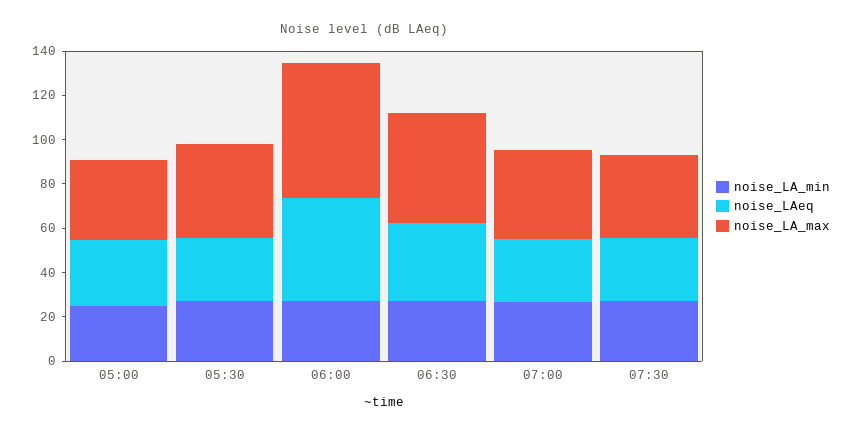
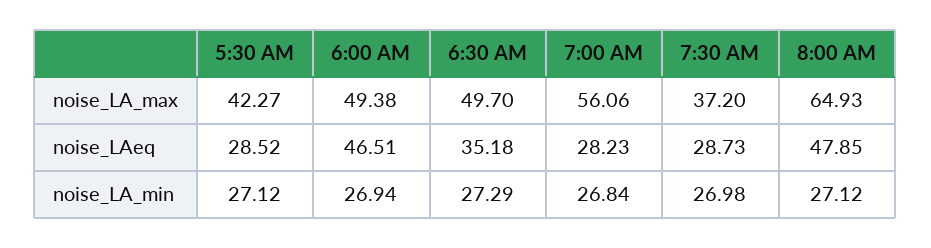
noise_LA_min, 05:00: 25 -> none
noise_LAeq, 05:00: 30 -> none
noise_LA_max, 05:00: 35 -> none
noise_LA_max, 06:00: 60 -> 49.38
noise_LA_max, 07:00: 40 -> 56.06
noise_LA_max, 8:00 AM: none -> 64.93
noise_LAeq, 8:00 AM: none -> 47.85
noise_LA_min, 8:00 AM: none -> 27.12

